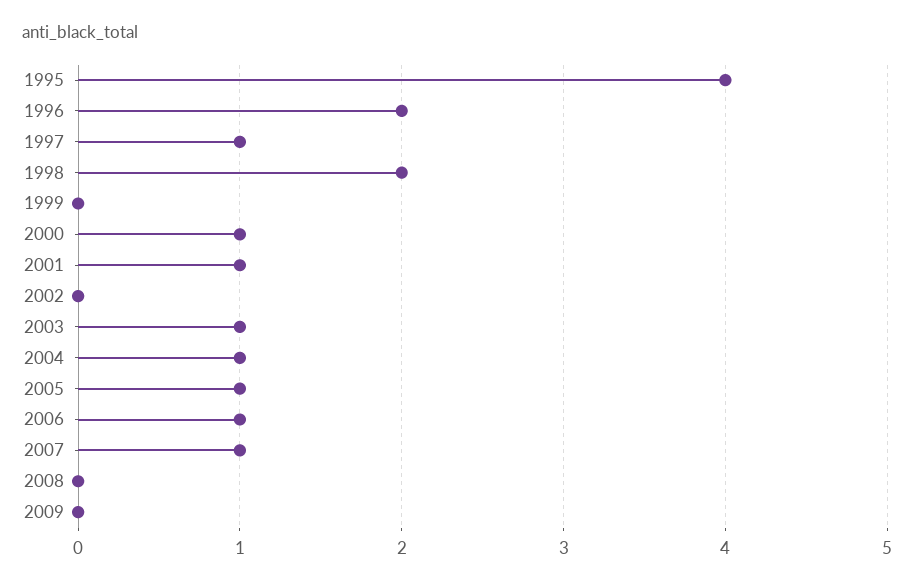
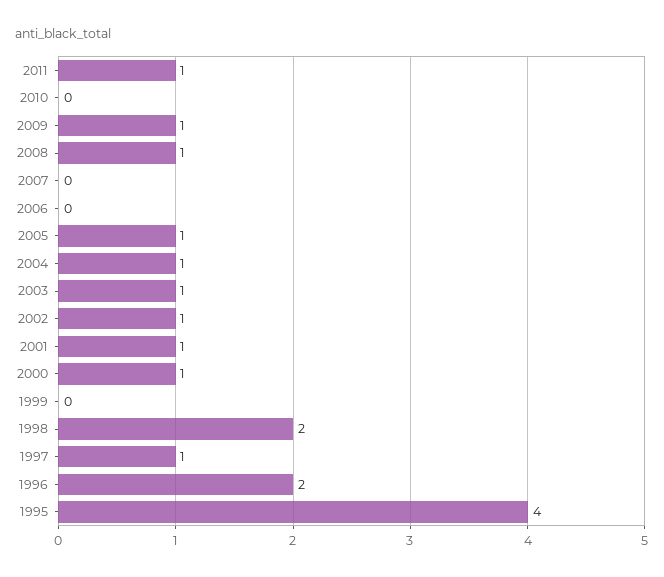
2002: 0 -> 1
2006: 1 -> 0
2007: 1 -> 0
2008: 0 -> 1
2009: 0 -> 1
2011: none -> 1
2010: none -> 0

